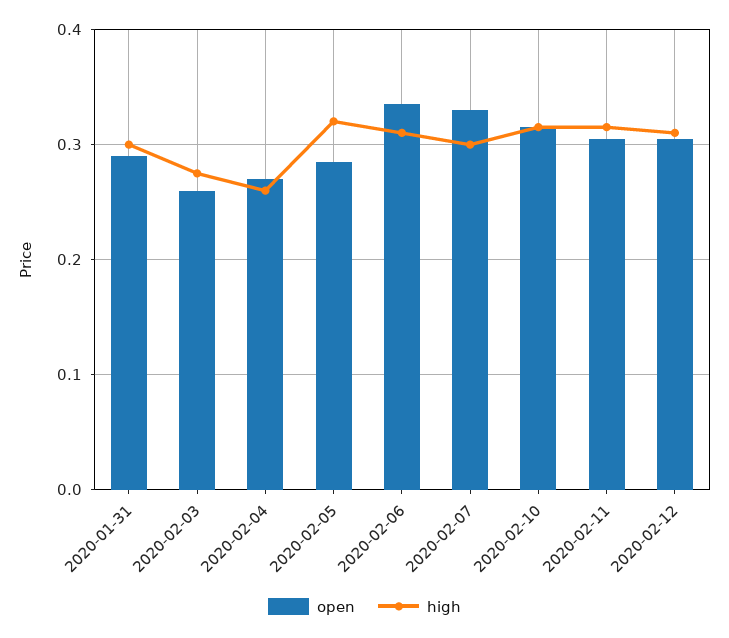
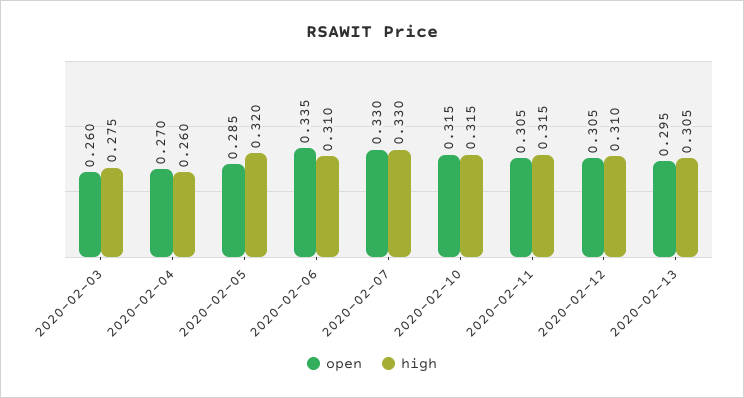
open, 2020-01-31: 0.29 -> none
high, 2020-01-31: 0.3 -> none
high, 2020-02-07: 0.3 -> 0.33
open, 2020-02-13: none -> 0.295
high, 2020-02-13: none -> 0.305

